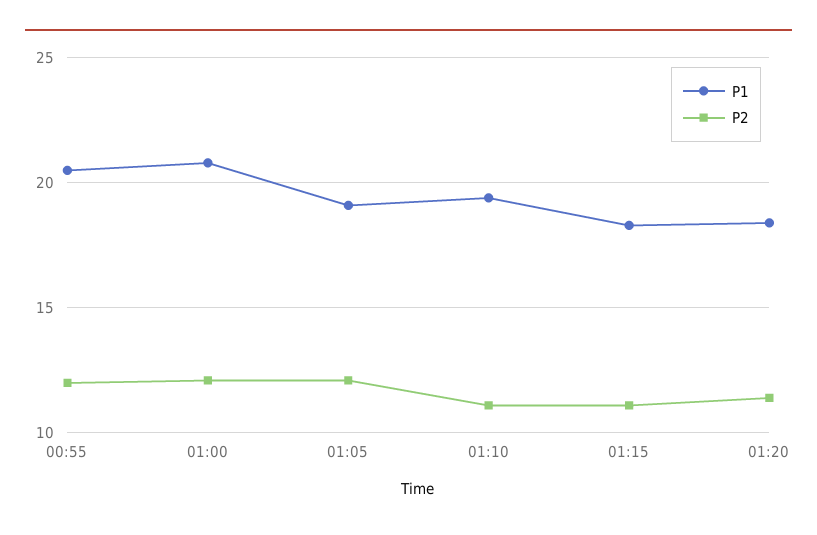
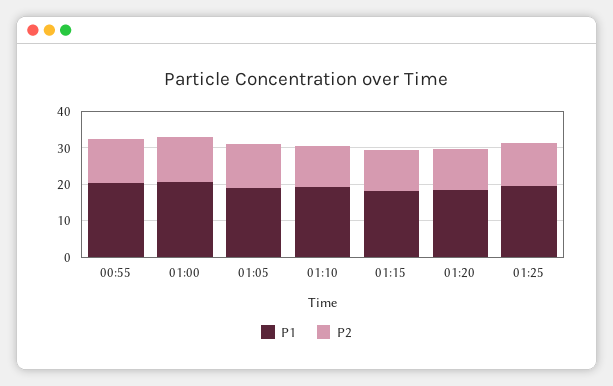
P1, 01:25: none -> 20
P2, 01:25: none -> 12.5

